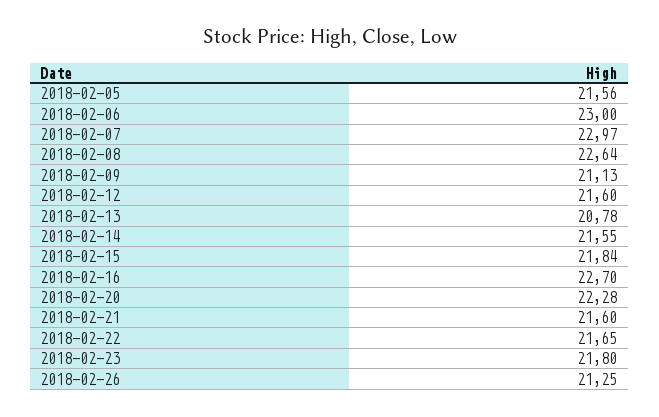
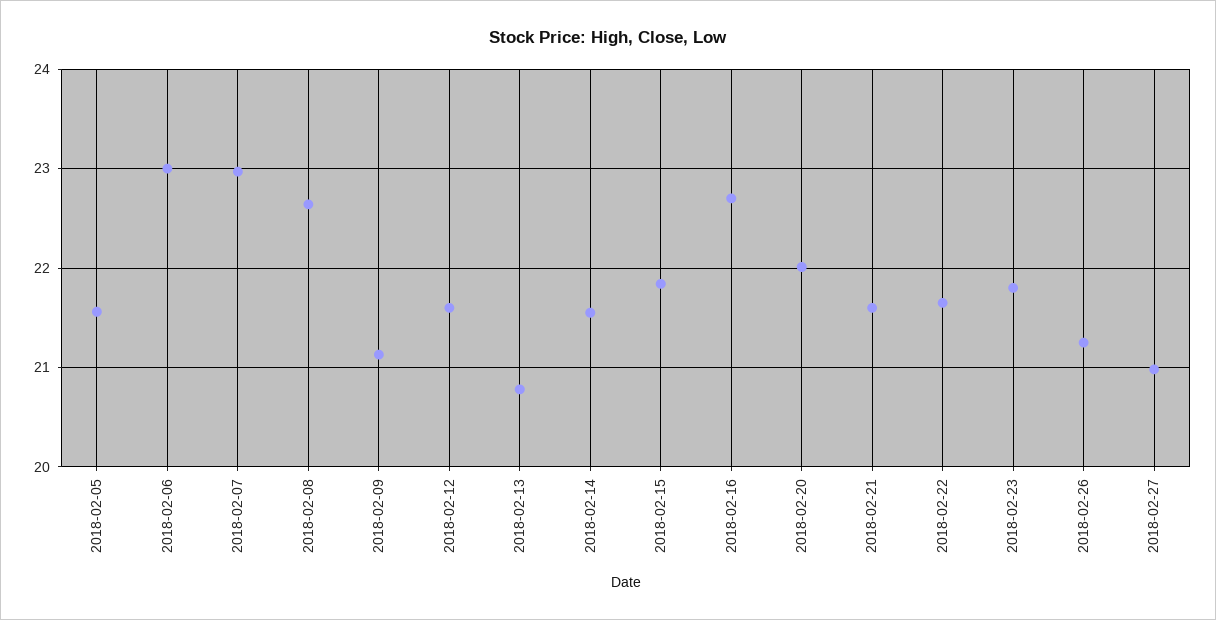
2018-02-20: 22.28 -> 22
2018-02-27: none -> 21

